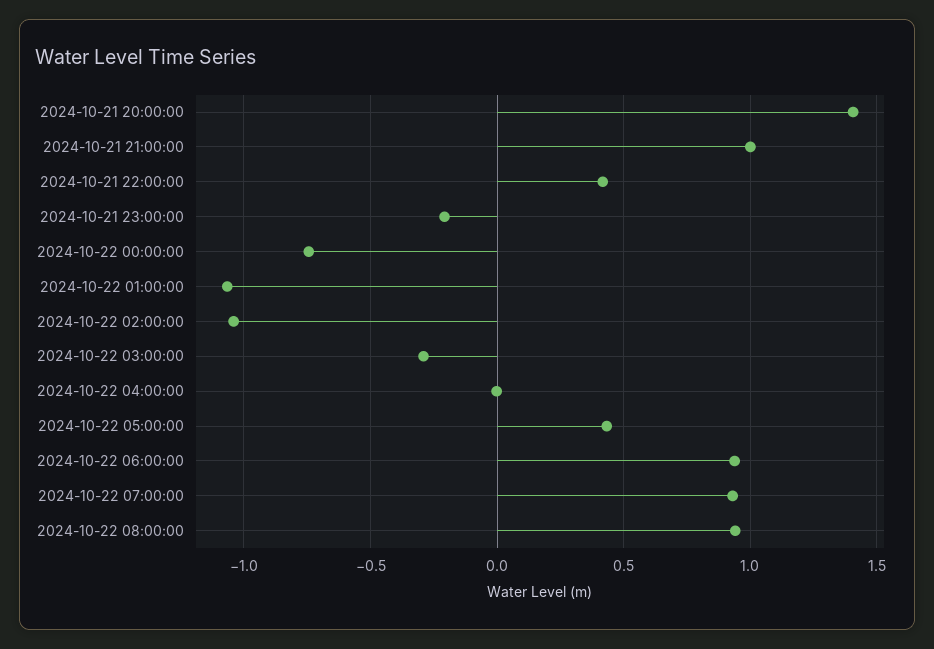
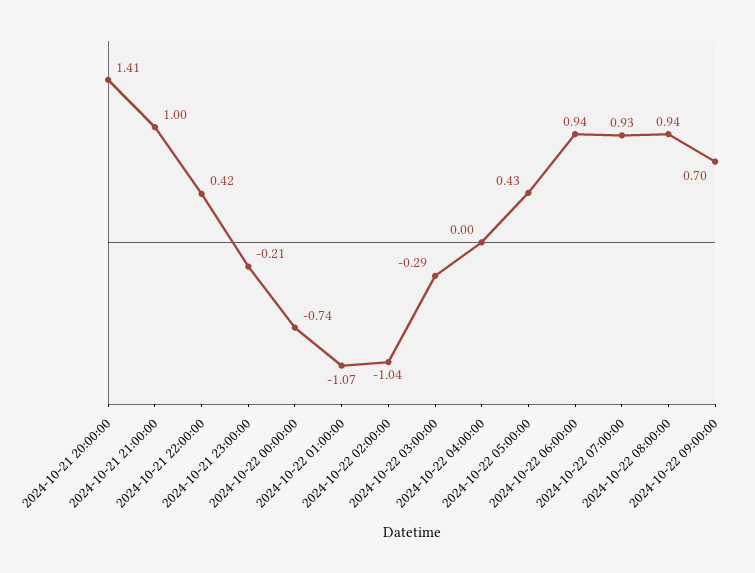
2024-10-22 09:00:00: none -> 0.7

